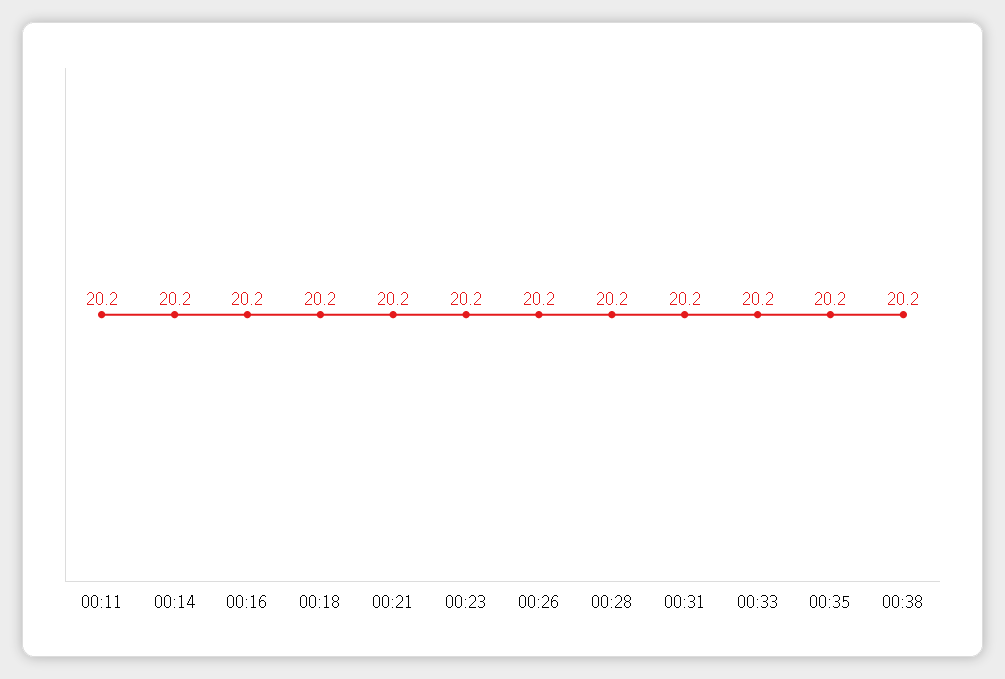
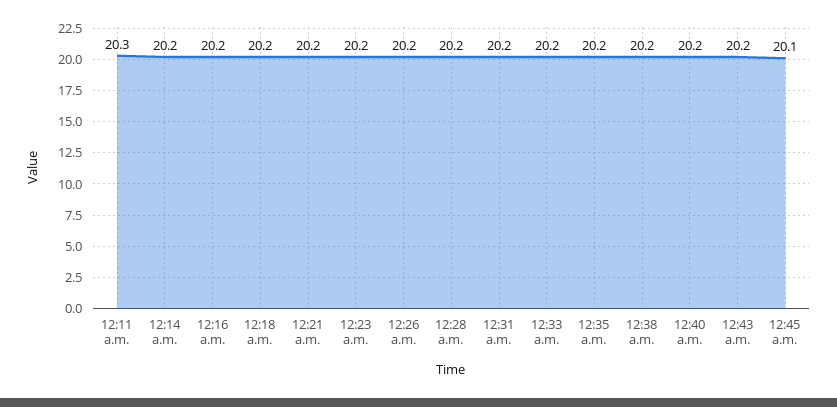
00:11: 20.2 -> 20.3
12:40 a.m.: none -> 20.2
12:43 a.m.: none -> 20.2
12:45 a.m.: none -> 20.1

